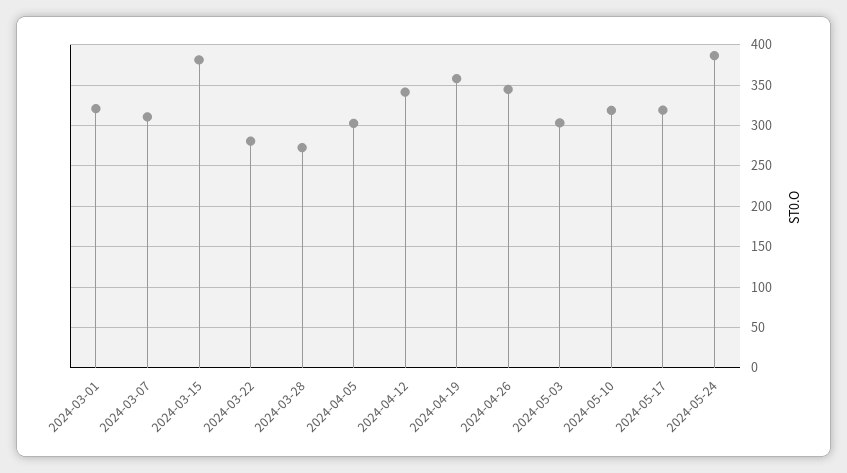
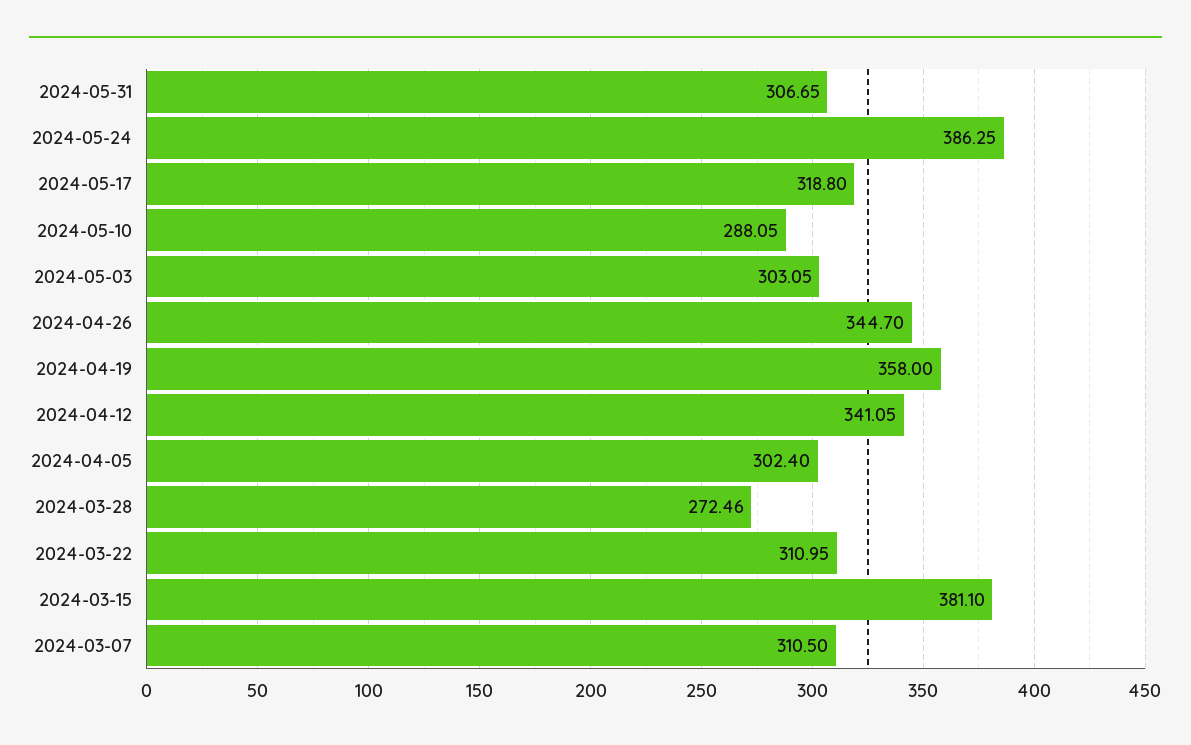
2024-03-01: 320 -> none
2024-03-22: 280 -> 310.95
2024-05-10: 320 -> 288.05
2024-05-31: none -> 306.65

